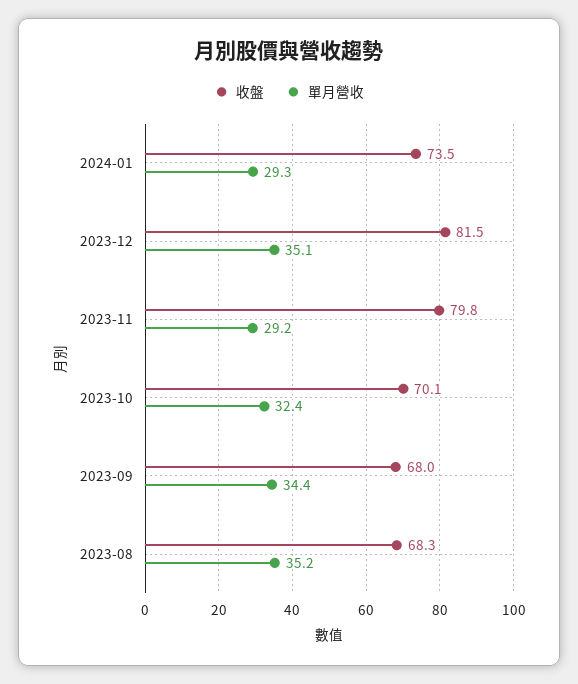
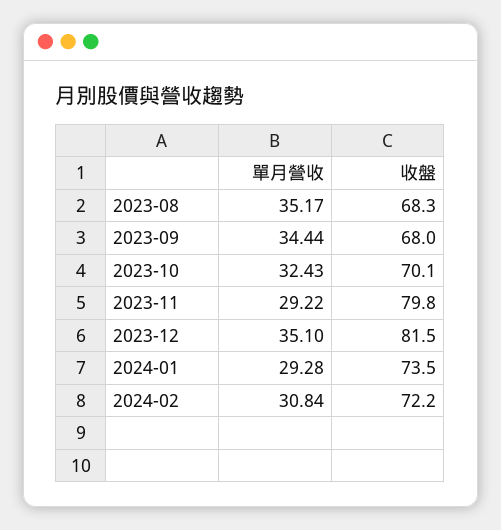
單月營收, 2024-02: none -> 30.84
收盤, 2024-02: none -> 72.2

